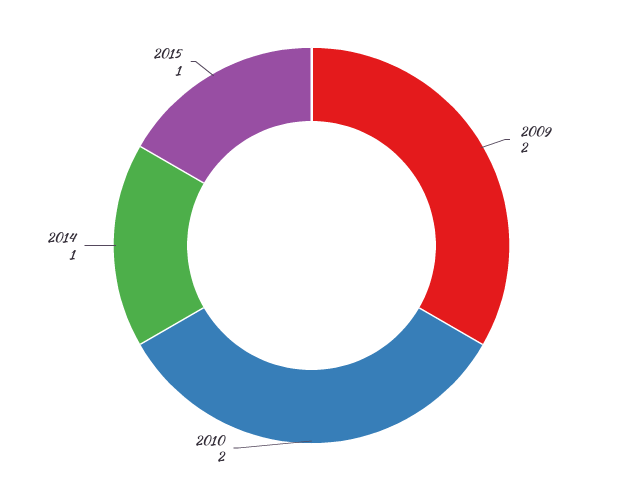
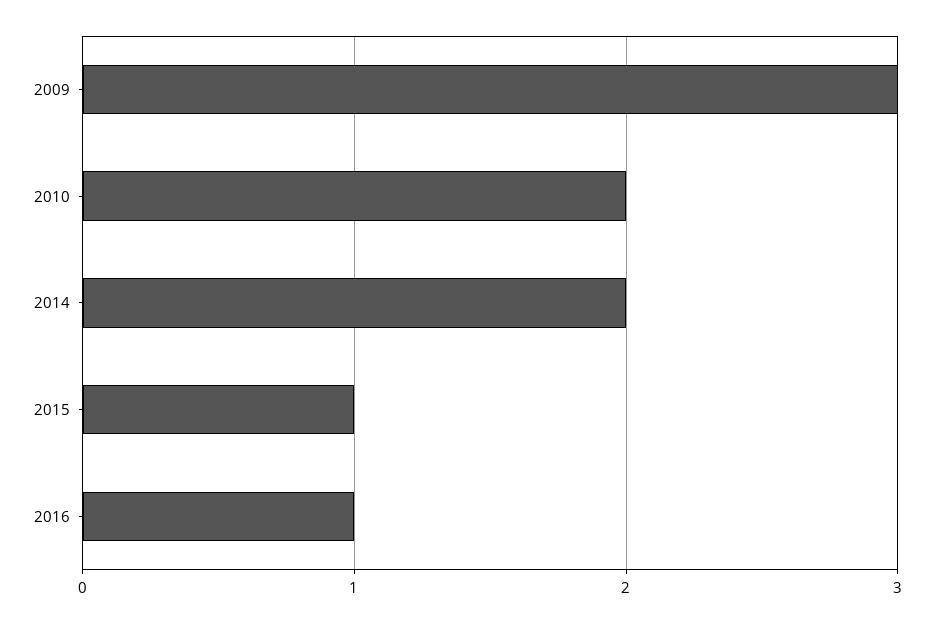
2009: 2 -> 3
2014: 1 -> 2
2016: none -> 1

